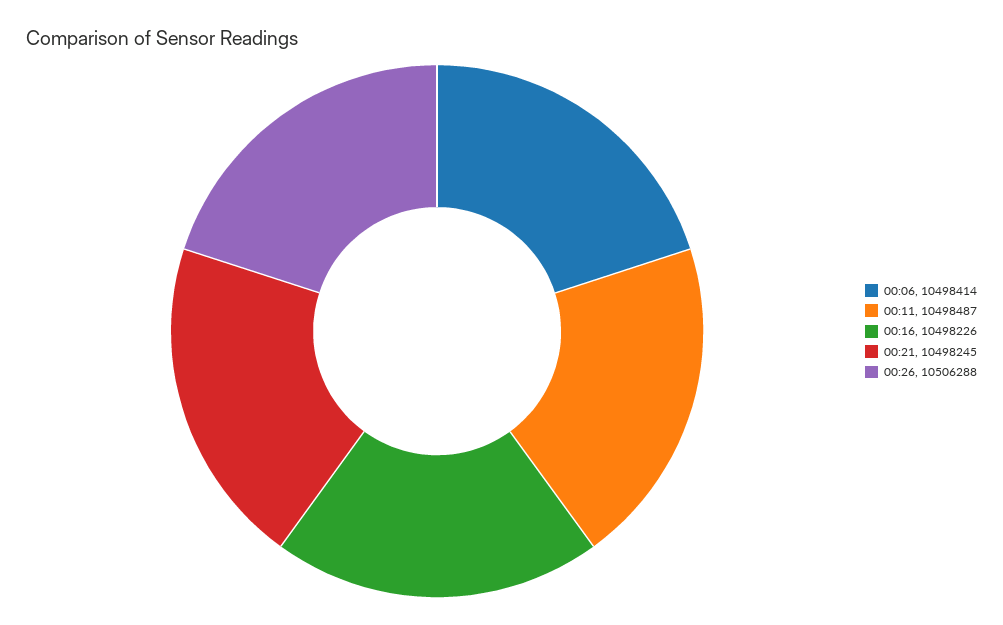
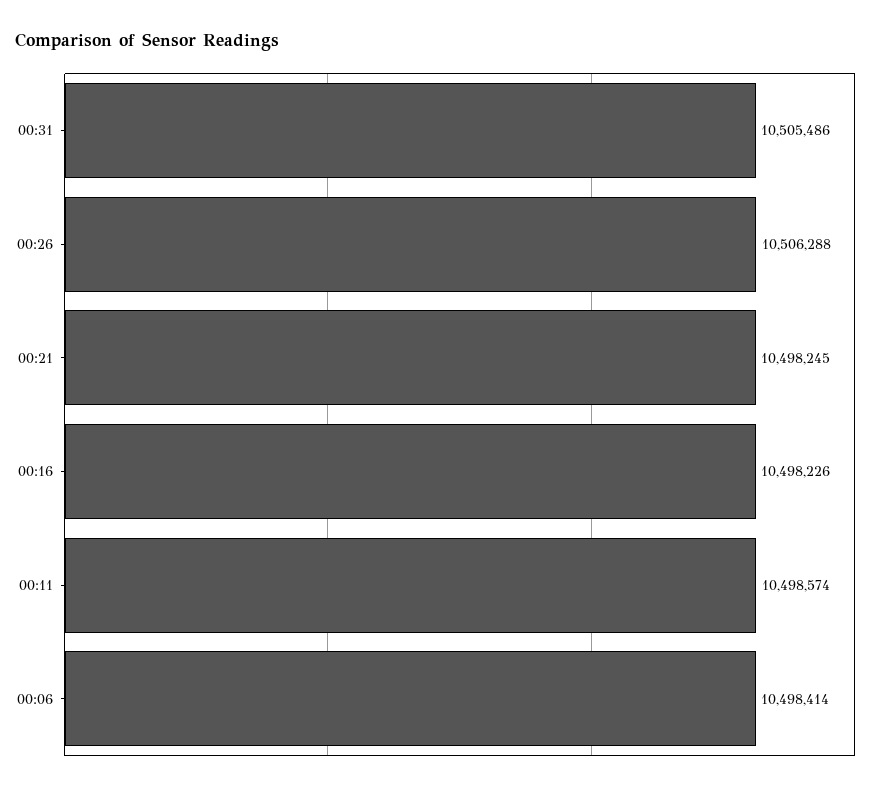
00:11: 10498487 -> 10498574
00:31: none -> 10505486

